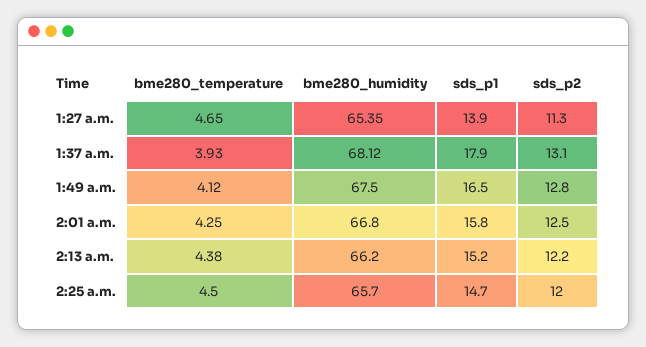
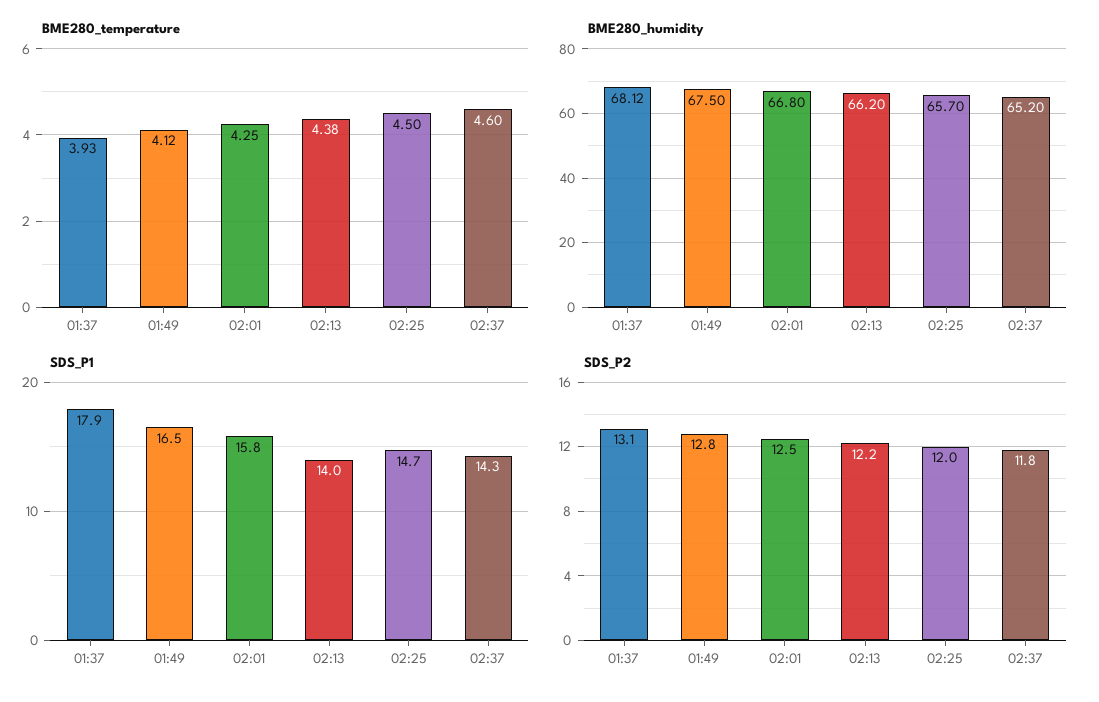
bme280_temperature, 1:27 a.m.: 4.65 -> none
bme280_humidity, 1:27 a.m.: 65.35 -> none
sds_p1, 1:27 a.m.: 13.9 -> none
sds_p2, 1:27 a.m.: 11.3 -> none
sds_p1, 2:13 a.m.: 15.2 -> 14
bme280_temperature, 02:37: none -> 4.6
bme280_humidity, 02:37: none -> 65.2
sds_p1, 02:37: none -> 14.3
sds_p2, 02:37: none -> 11.8

